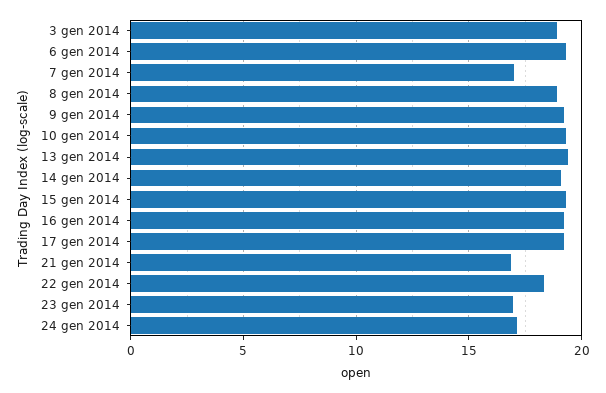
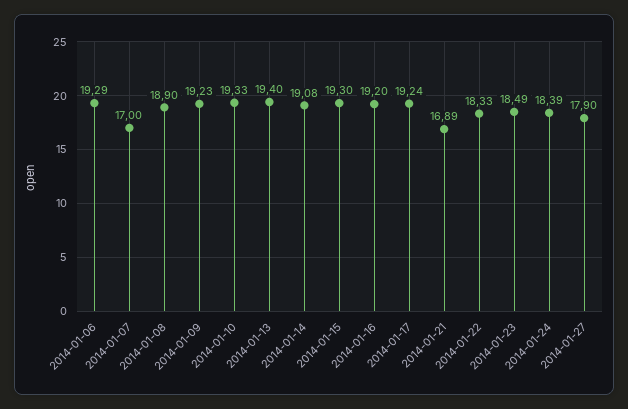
3 gen 2014: 19 -> none
23 gen 2014: 17 -> 18.49
24 gen 2014: 17 -> 18.39
2014-01-27: none -> 17.9

